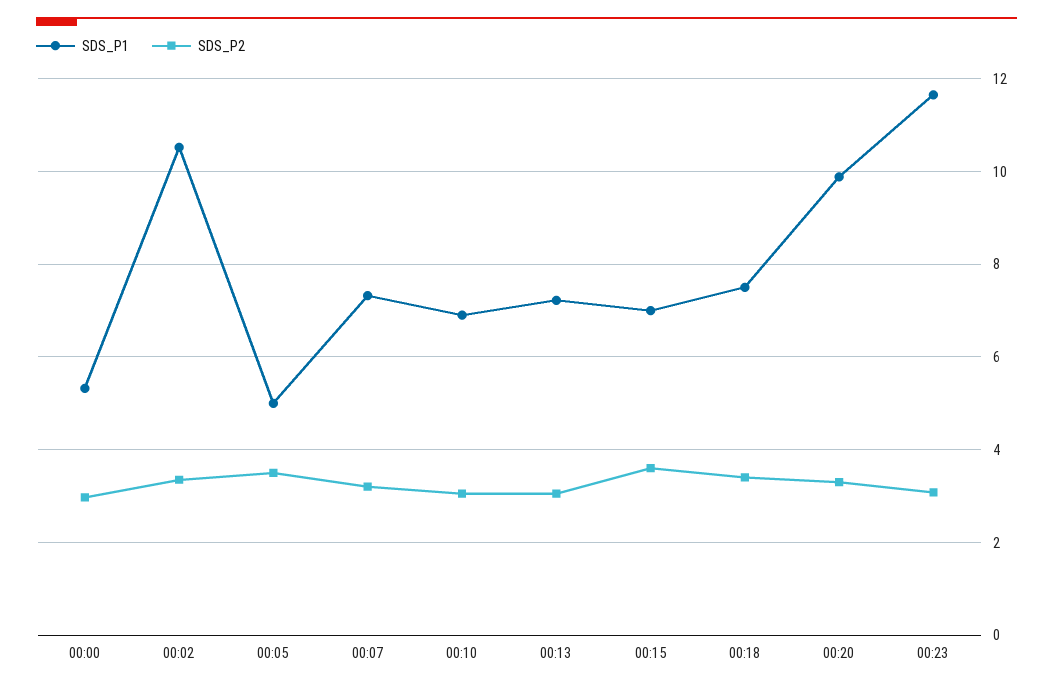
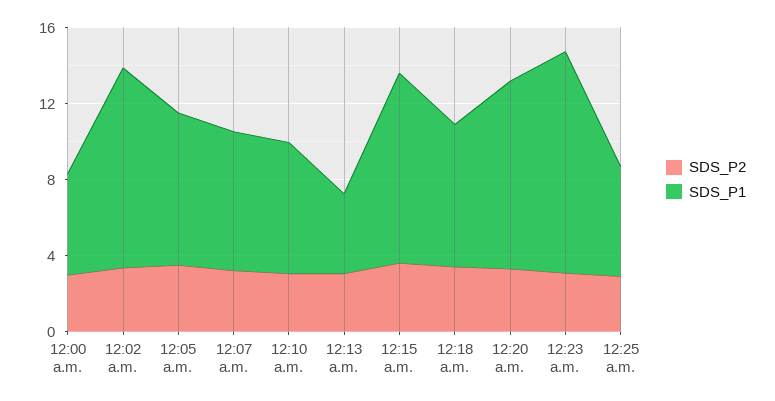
SDS_P1, 00:05: 5 -> 8
SDS_P1, 00:13: 7.2 -> 4
SDS_P1, 00:15: 7 -> 10
SDS_P2, 12:25 a.m.: none -> 3
SDS_P1, 12:25 a.m.: none -> 6

